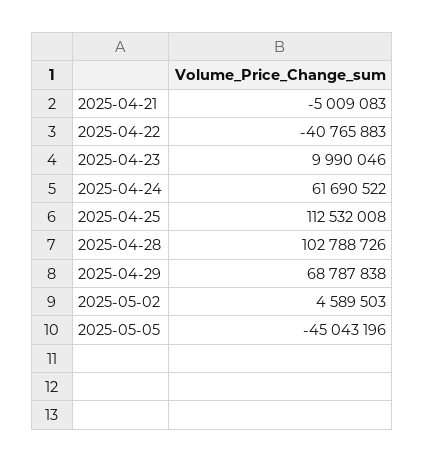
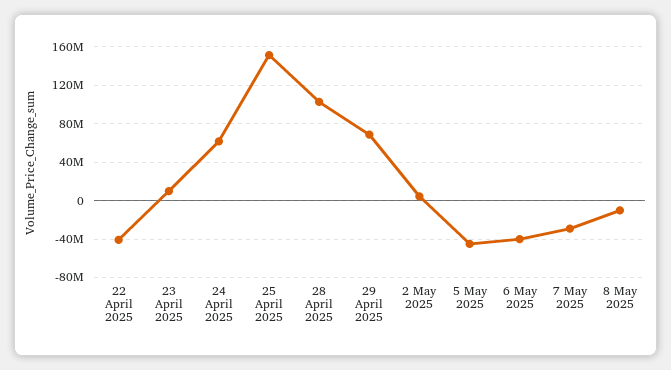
2025-04-21: -5009083 -> none
2025-04-25: 112532008 -> 150000000
6 May 2025: none -> -40000000
7 May 2025: none -> -30000000
8 May 2025: none -> -10000000

